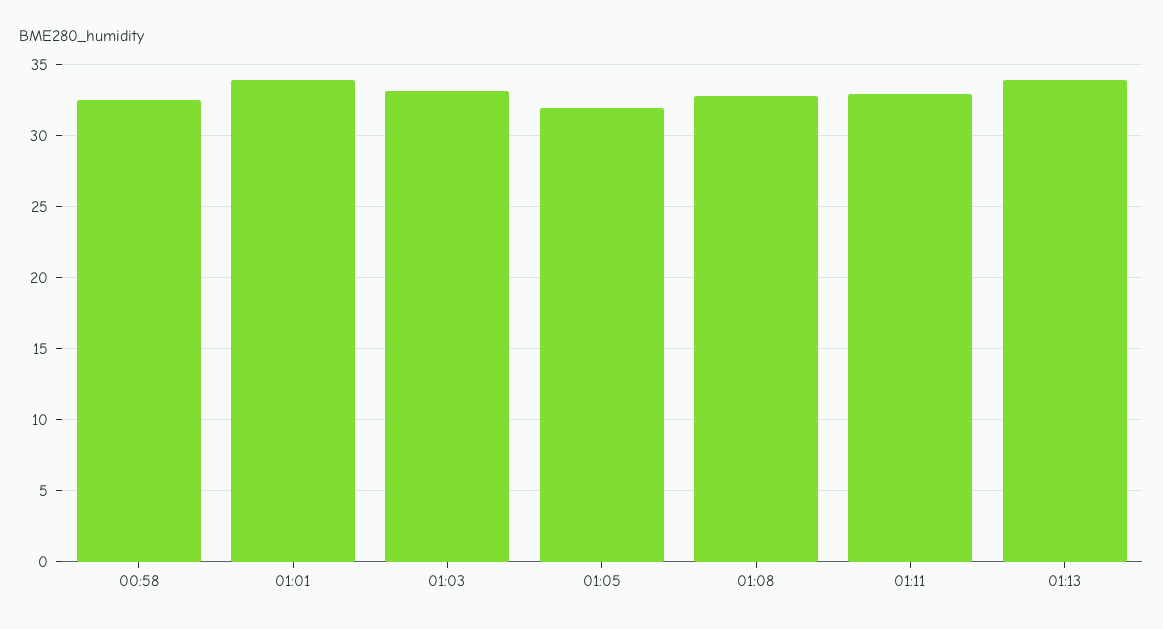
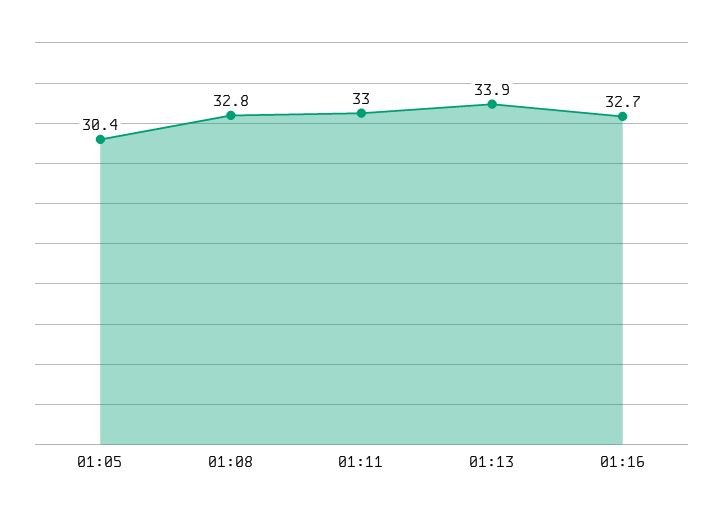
00:58: 32.5 -> none
01:01: 34 -> none
01:03: 33 -> none
01:05: 32 -> 30.4
01:16: none -> 32.7

